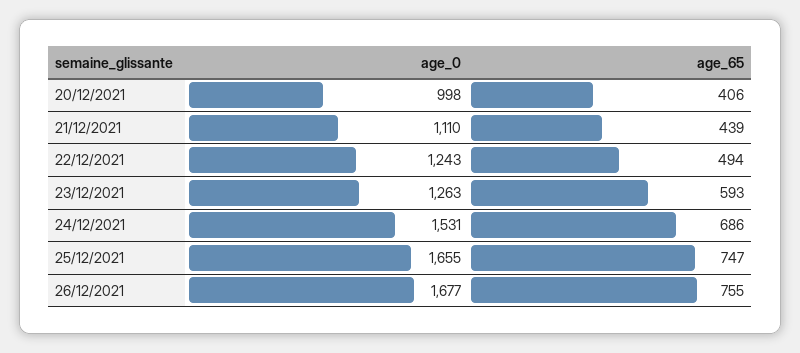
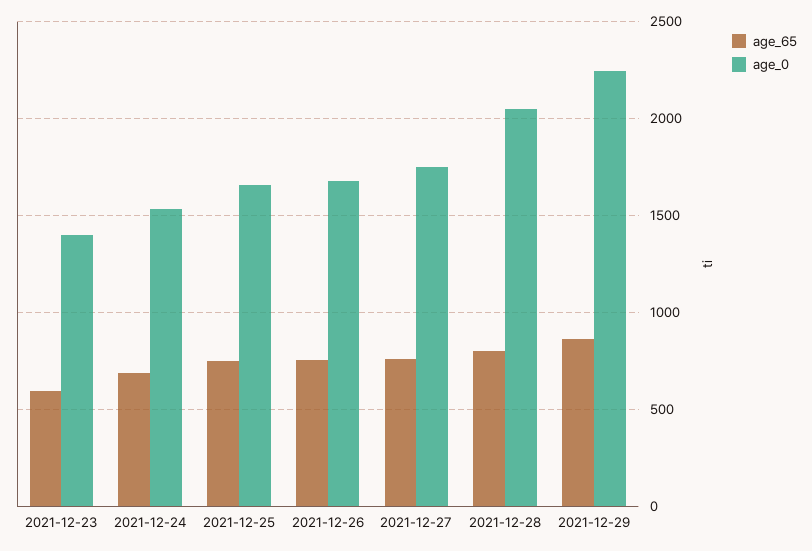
age_0, 20/12/2021: 998 -> none
age_65, 20/12/2021: 406 -> none
age_0, 21/12/2021: 1110 -> none
age_65, 21/12/2021: 439 -> none
age_0, 22/12/2021: 1243 -> none
age_65, 22/12/2021: 494 -> none
age_0, 23/12/2021: 1263 -> 1400
age_65, 2021-12-27: none -> 750
age_0, 2021-12-27: none -> 1750
age_65, 2021-12-28: none -> 800
age_0, 2021-12-28: none -> 2050
age_65, 2021-12-29: none -> 850
age_0, 2021-12-29: none -> 2250

